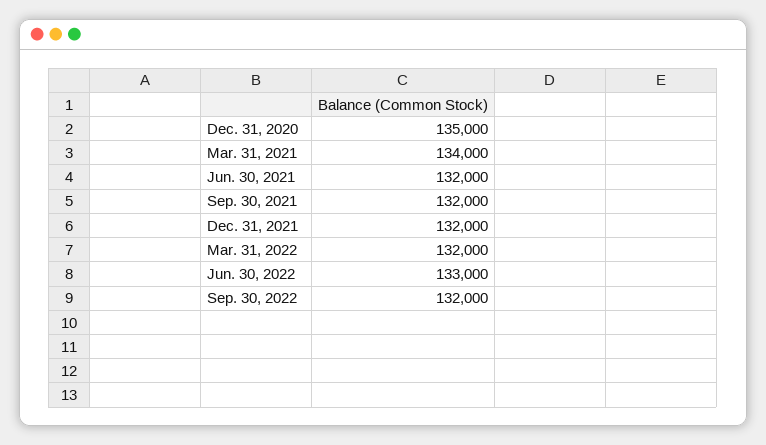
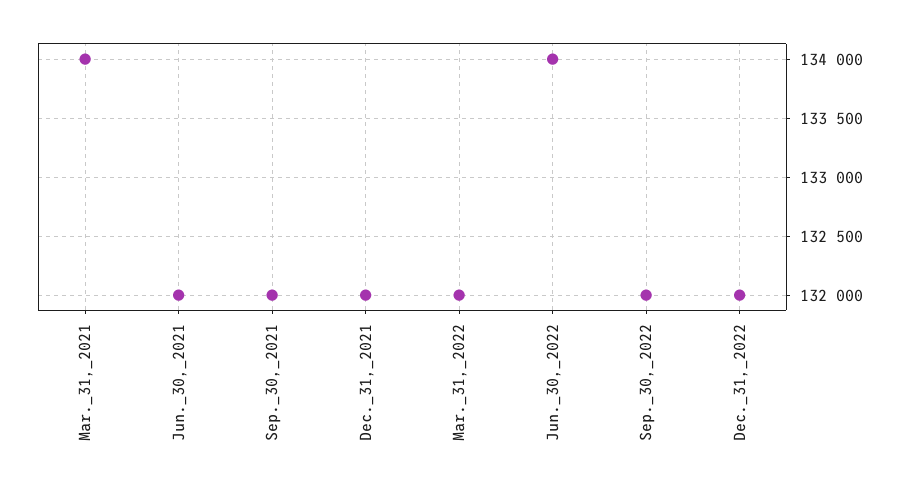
Dec. 31, 2020: 135000 -> none
Jun. 30, 2022: 133000 -> 134000
Dec._31,_2022: none -> 132000

